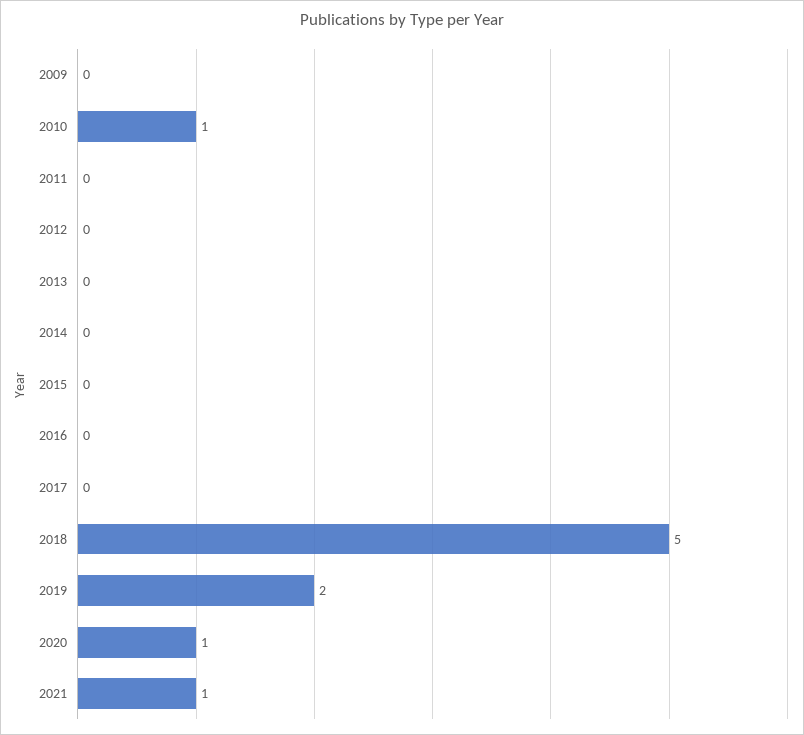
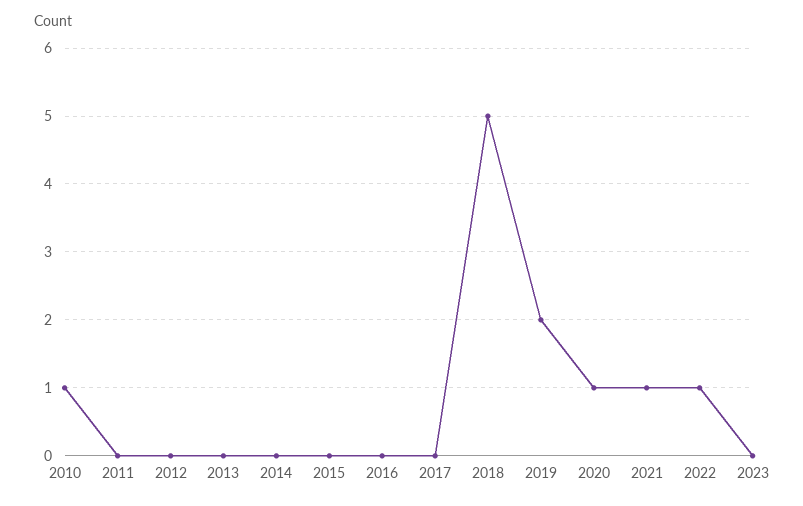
2009: 0 -> none
2022: none -> 1
2023: none -> 0

